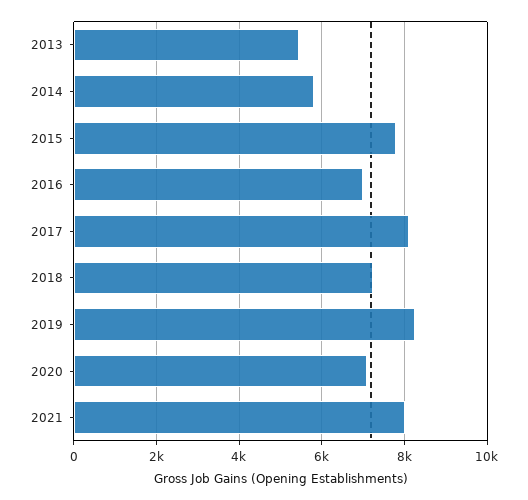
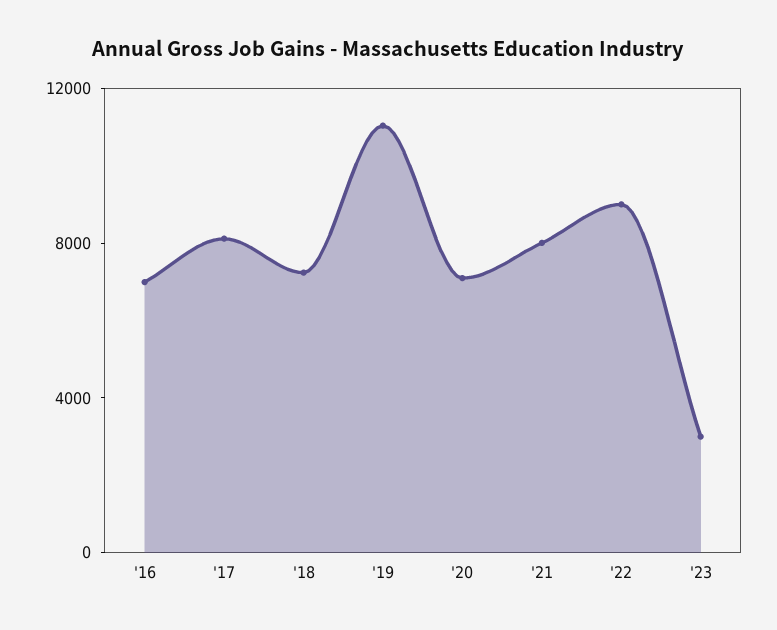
2013: 5400 -> none
2014: 5800 -> none
2015: 7800 -> none
2019: 8200 -> 11000
'22: none -> 9000
'23: none -> 3000

